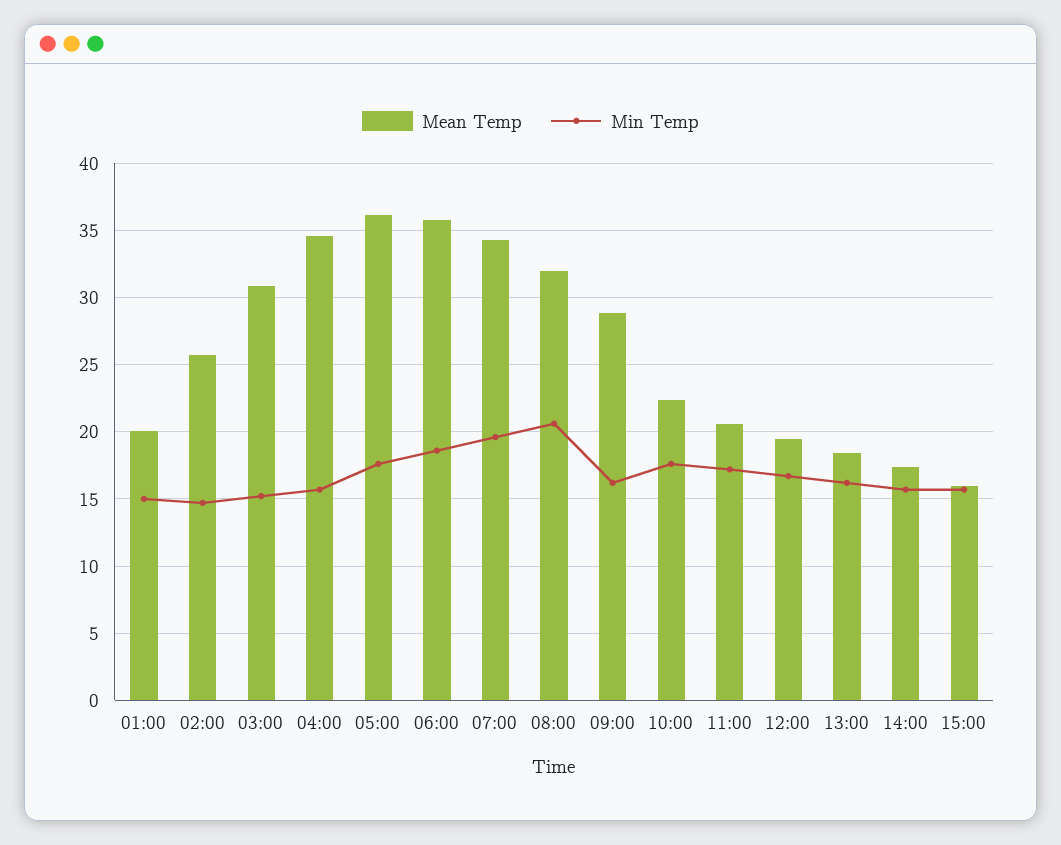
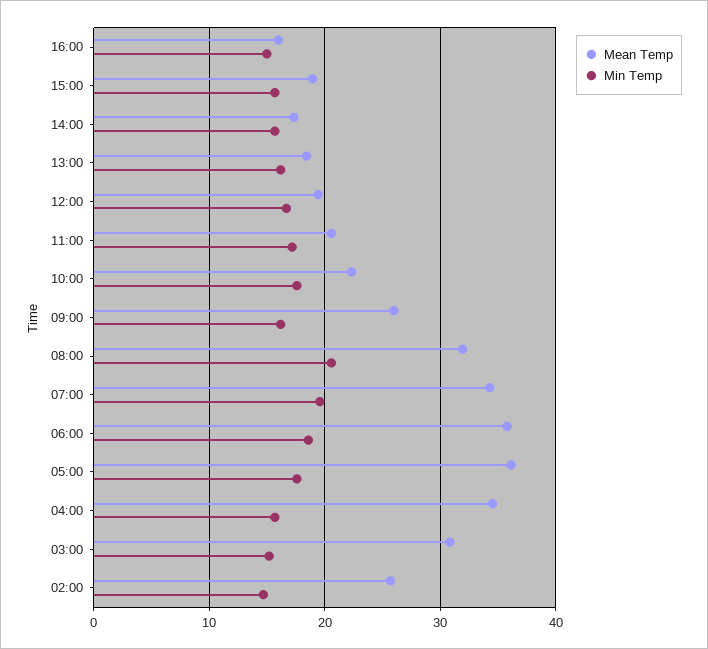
Mean Temp, 01:00: 20 -> none
Min Temp, 01:00: 15 -> none
Mean Temp, 09:00: 29 -> 26
Mean Temp, 15:00: 16 -> 19
Mean Temp, 16:00: none -> 16
Min Temp, 16:00: none -> 15

